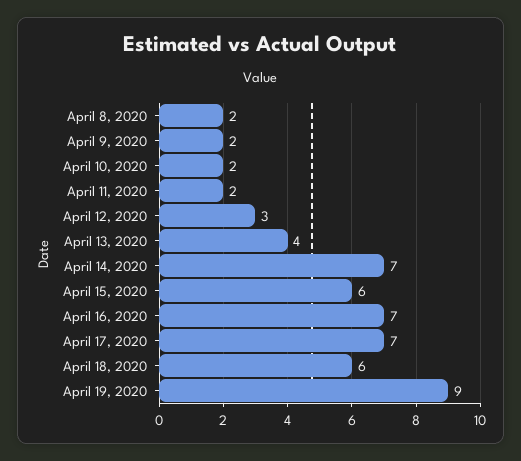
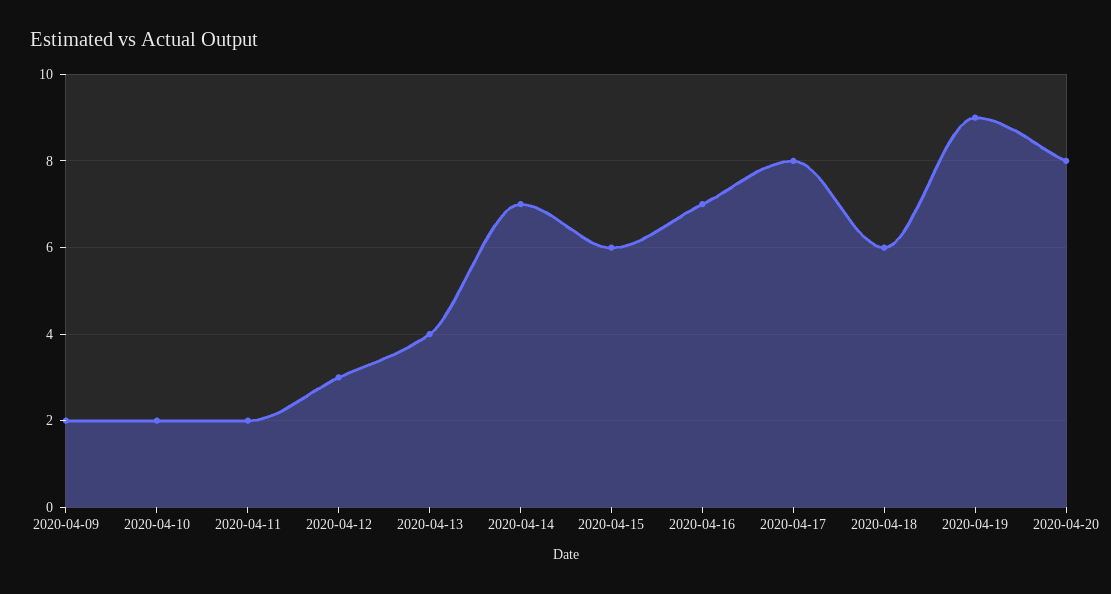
April 8, 2020: 2 -> none
April 17, 2020: 7 -> 8
2020-04-20: none -> 8

